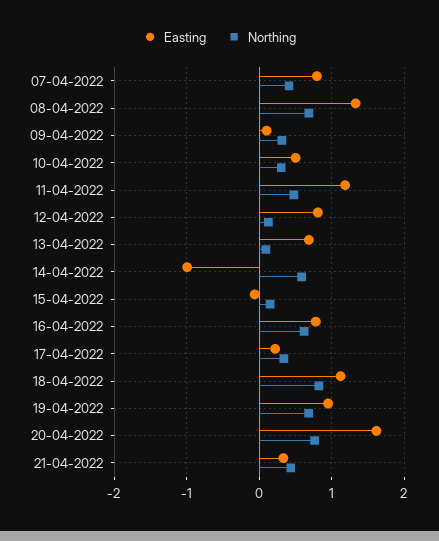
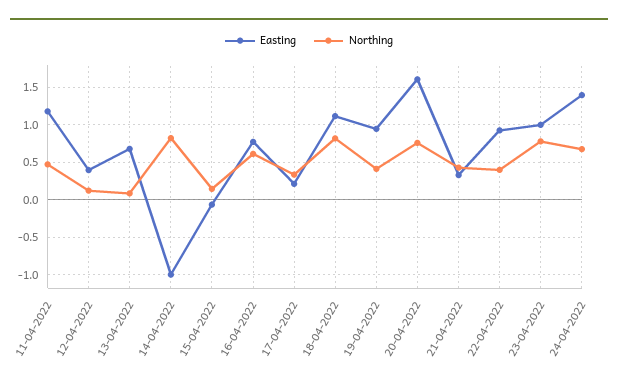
Easting, 07-04-2022: 0.8 -> none
Northing, 07-04-2022: 0.4 -> none
Easting, 08-04-2022: 1.3 -> none
Northing, 08-04-2022: 0.7 -> none
Easting, 09-04-2022: 0.1 -> none
Northing, 09-04-2022: 0.3 -> none
Easting, 10-04-2022: 0.5 -> none
Northing, 10-04-2022: 0.3 -> none
Easting, 12-04-2022: 0.8 -> 0.4
Northing, 14-04-2022: 0.6 -> 0.8
Northing, 19-04-2022: 0.7 -> 0.4
Easting, 22-04-2022: none -> 0.9
Northing, 22-04-2022: none -> 0.4
Easting, 23-04-2022: none -> 1
Northing, 23-04-2022: none -> 0.8
Easting, 24-04-2022: none -> 1.4
Northing, 24-04-2022: none -> 0.7

